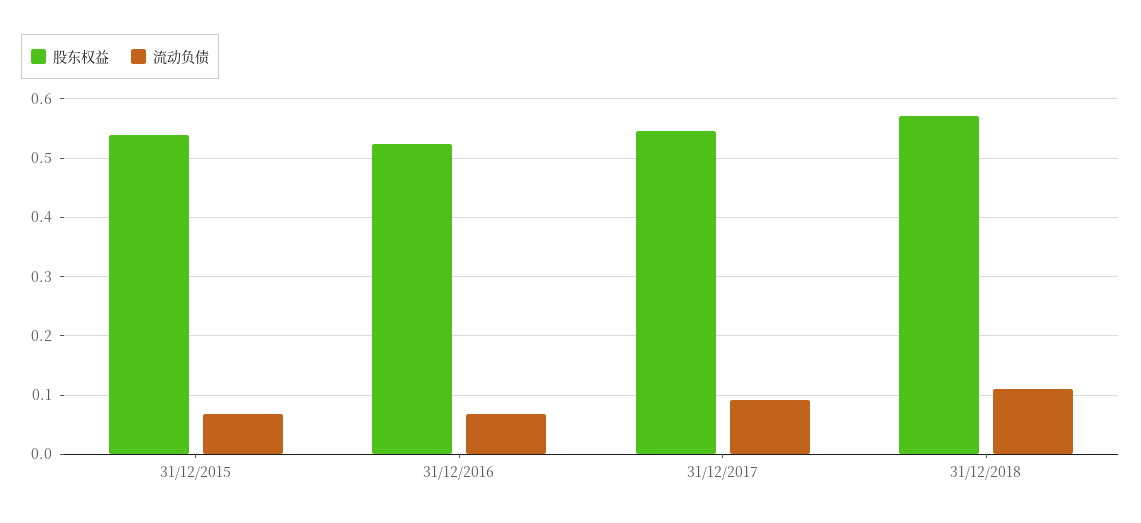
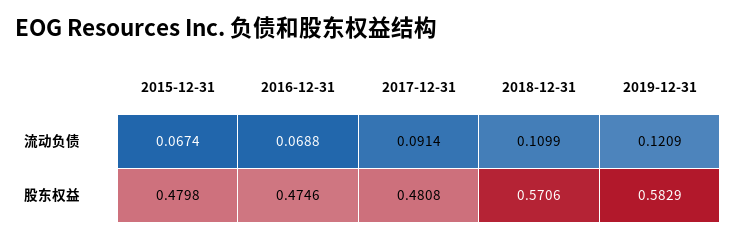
股东权益, 31/12/2015: 0.54 -> 0.4798
股东权益, 31/12/2016: 0.52 -> 0.4746
股东权益, 31/12/2017: 0.54 -> 0.4808
流动负债, 2019-12-31: none -> 0.1209
股东权益, 2019-12-31: none -> 0.5829

